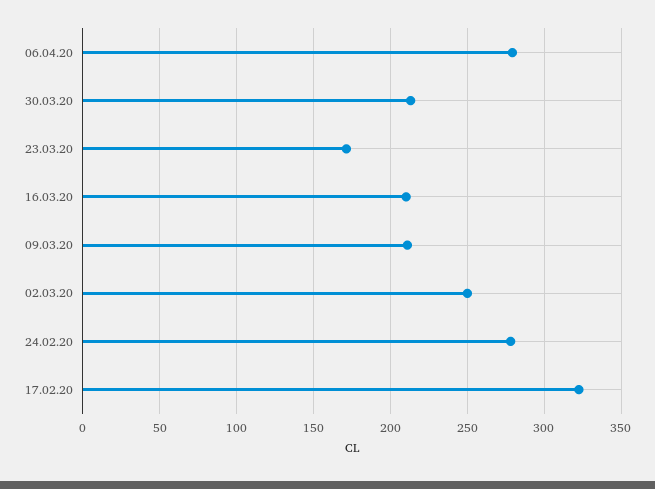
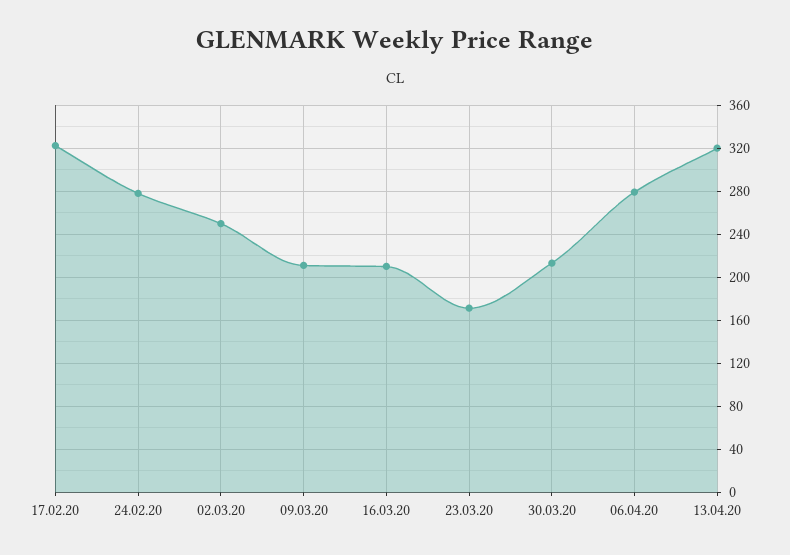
13.04.20: none -> 320

